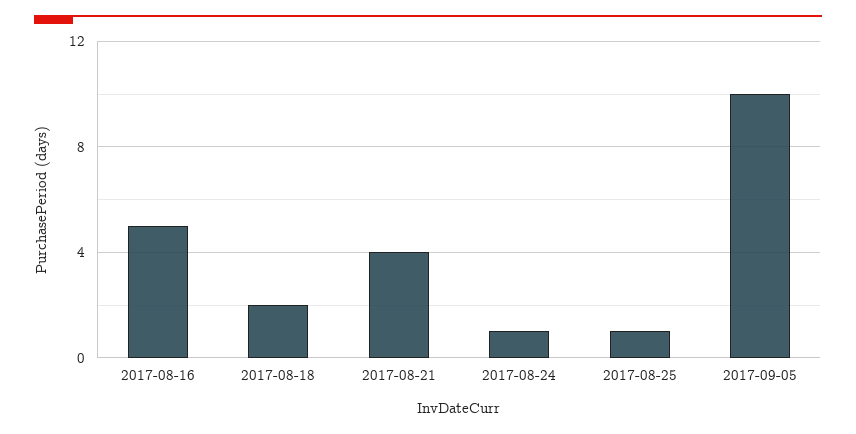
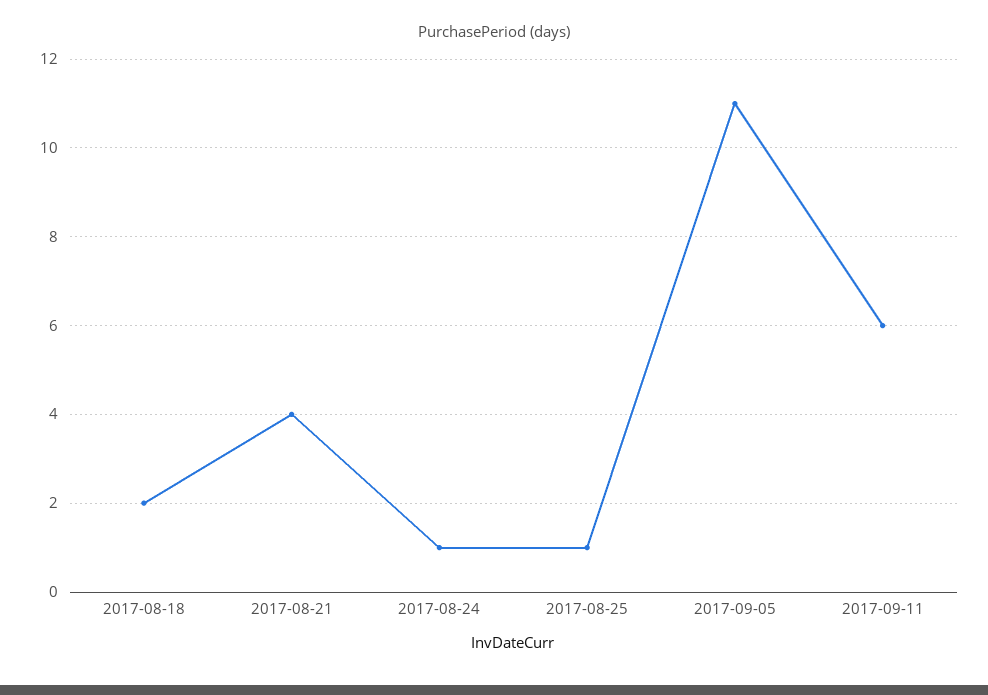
2017-08-16: 5 -> none
2017-09-05: 10 -> 11
2017-09-11: none -> 6

